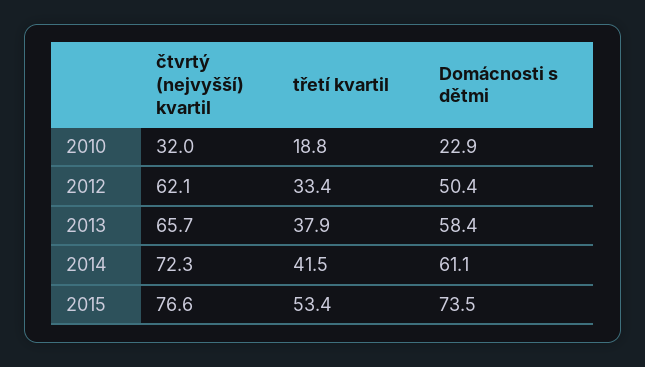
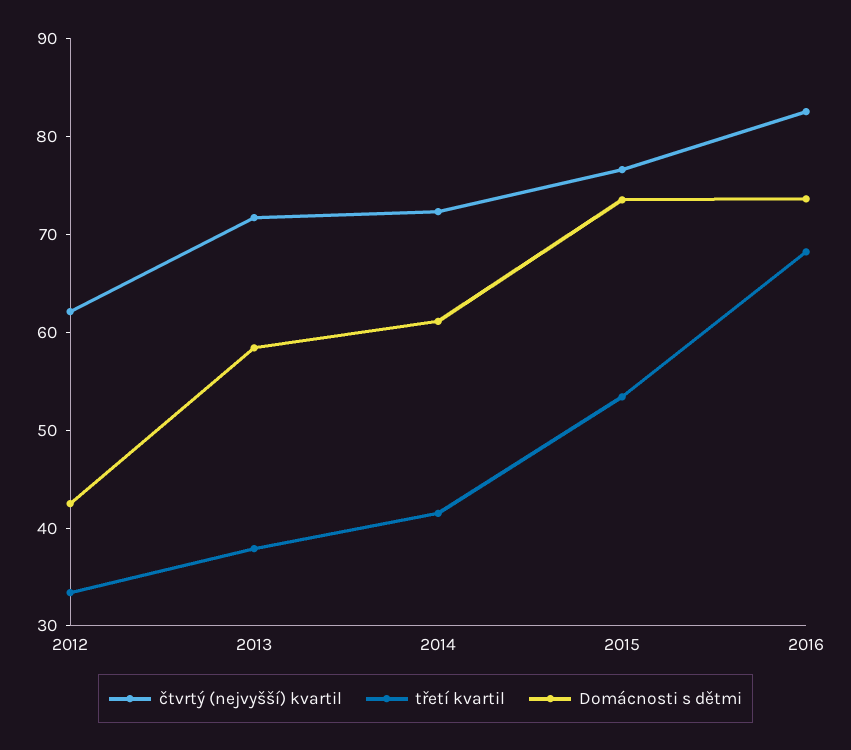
čtvrtý (nejvyšší) kvartil, 2010: 32 -> none
třetí kvartil, 2010: 18.8 -> none
Domácnosti s dětmi, 2010: 22.9 -> none
Domácnosti s dětmi, 2012: 50.4 -> 42
čtvrtý (nejvyšší) kvartil, 2013: 65.7 -> 72
čtvrtý (nejvyšší) kvartil, 2016: none -> 82
třetí kvartil, 2016: none -> 68
Domácnosti s dětmi, 2016: none -> 74

